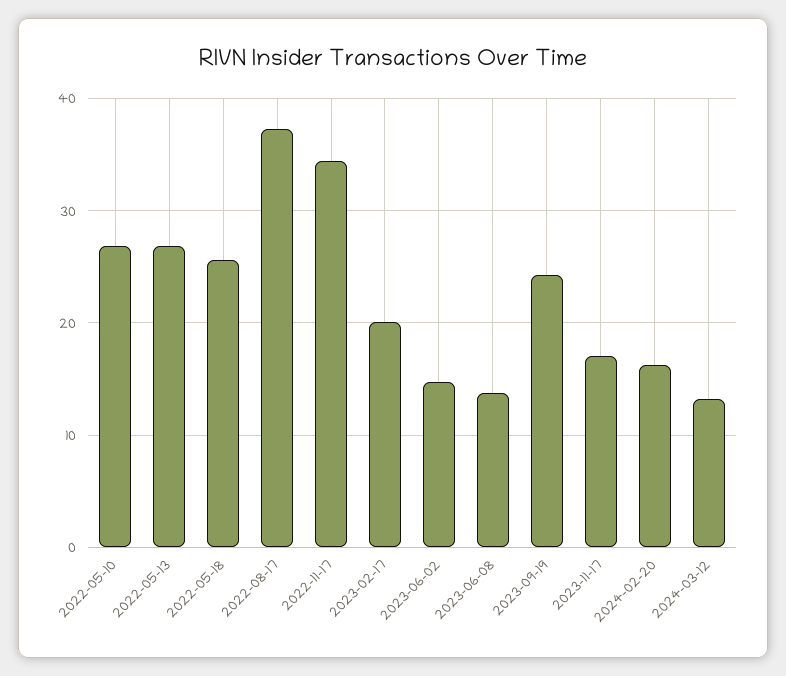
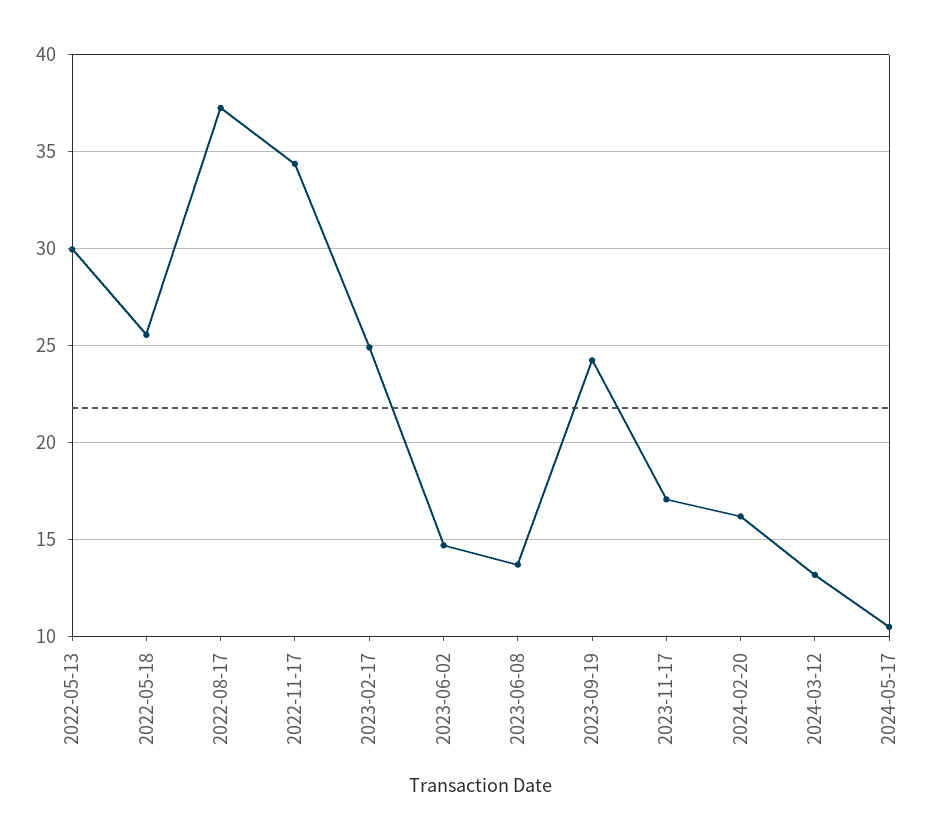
2022-05-10: 27 -> none
2022-05-13: 27 -> 30
2023-02-17: 20 -> 25
2024-05-17: none -> 10.5

